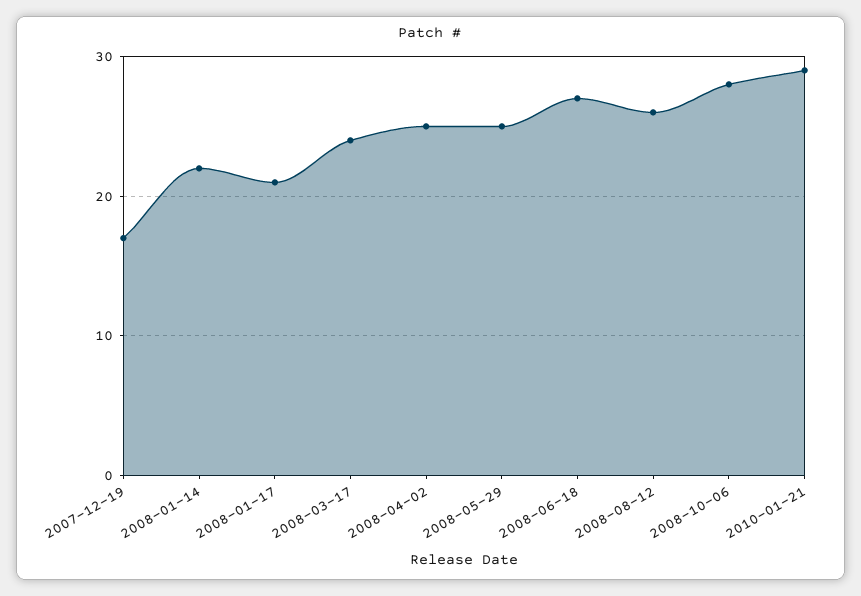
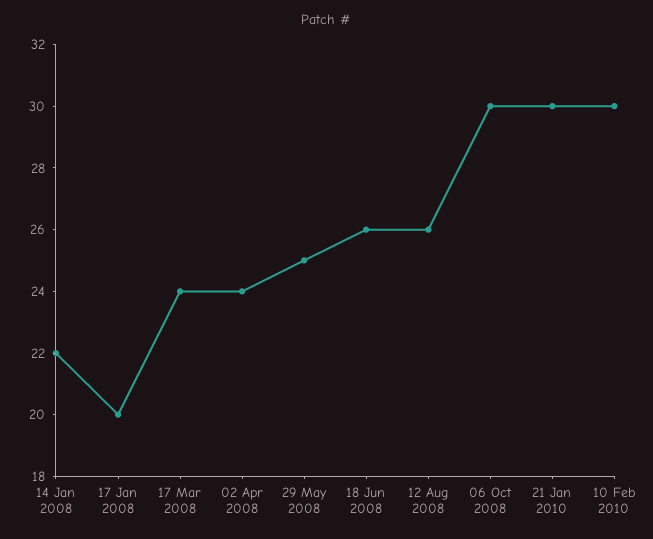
2007-12-19: 17 -> none
2008-01-17: 21 -> 20
2008-04-02: 25 -> 24
2008-06-18: 27 -> 26
2008-10-06: 28 -> 30
2010-01-21: 29 -> 30
10 Feb 2010: none -> 30

